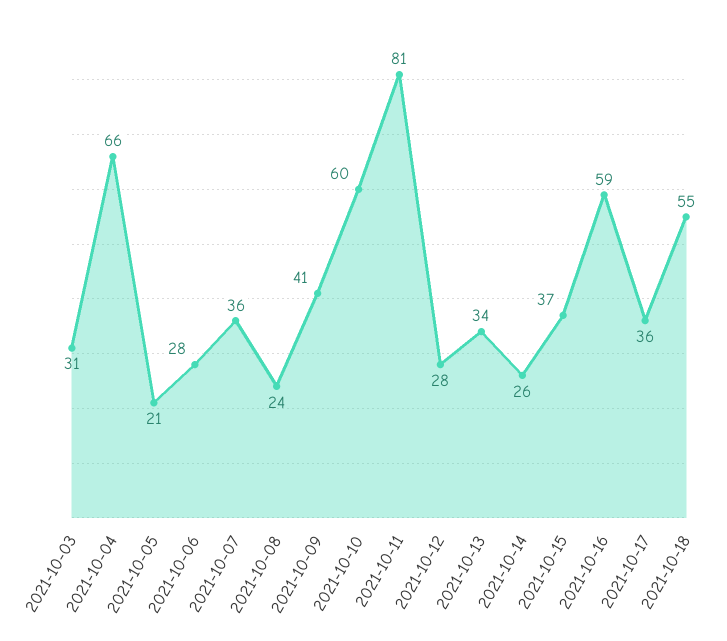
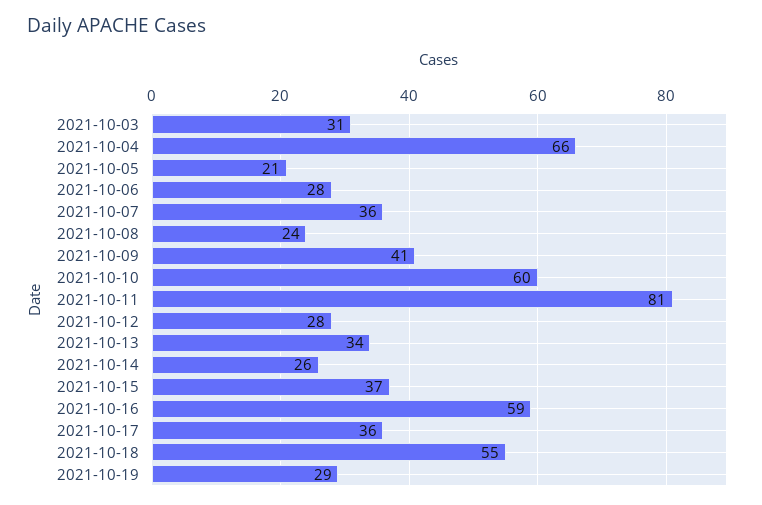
2021-10-19: none -> 29

